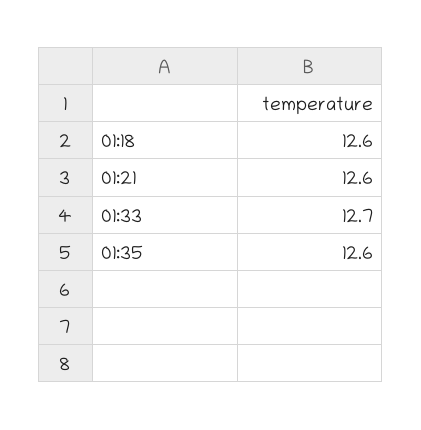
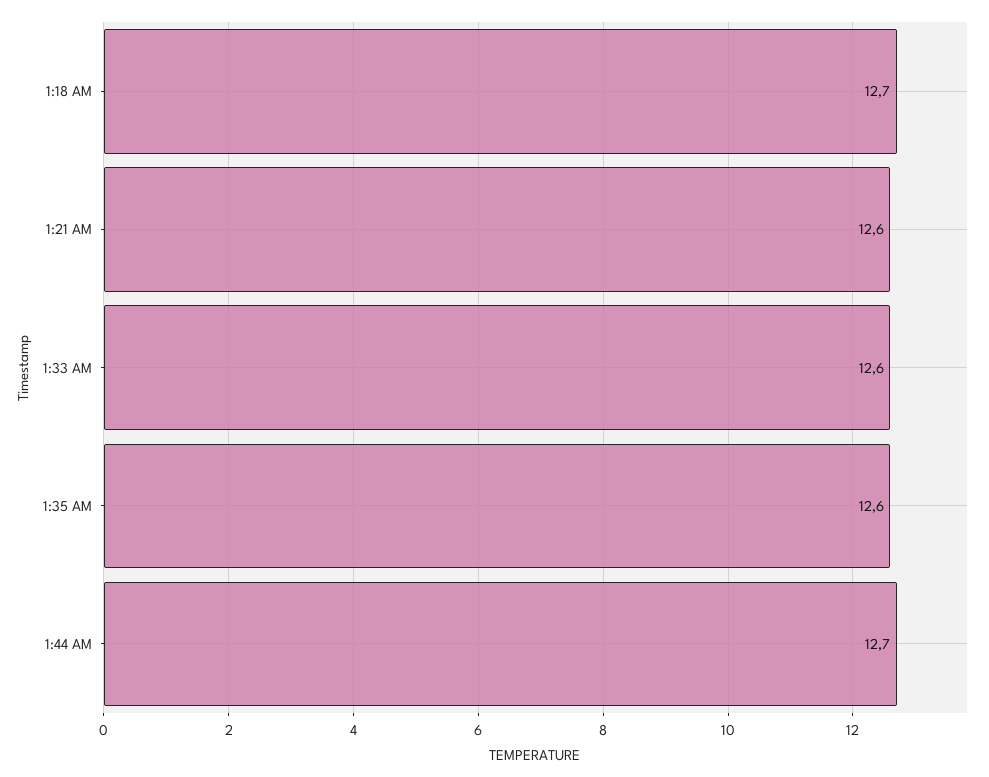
01:18: 12.6 -> 12.7
01:33: 12.7 -> 12.6
1:44 AM: none -> 12.7

